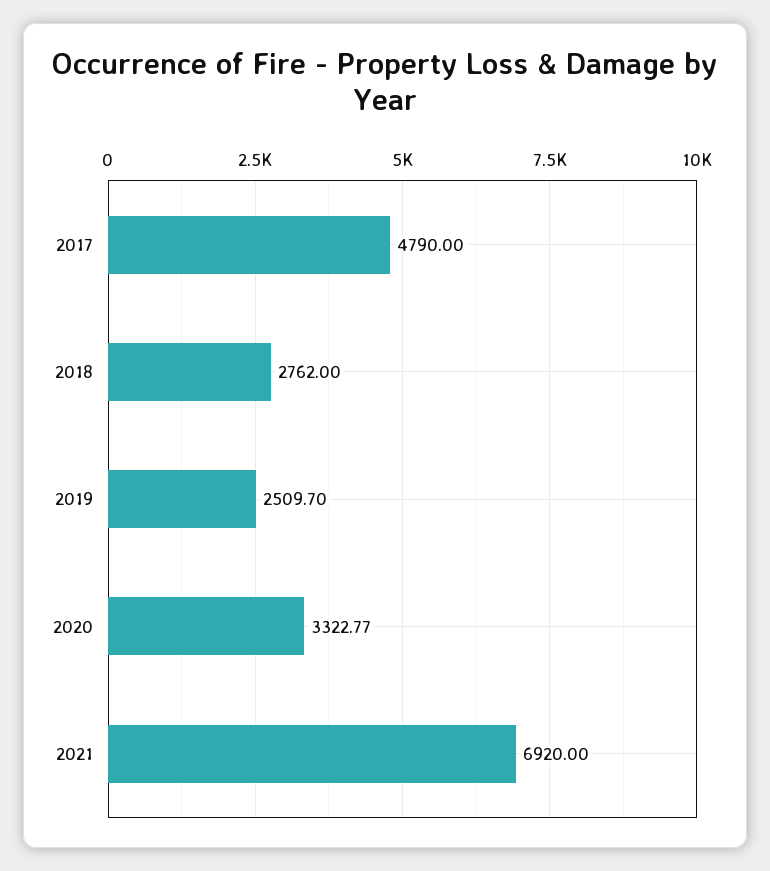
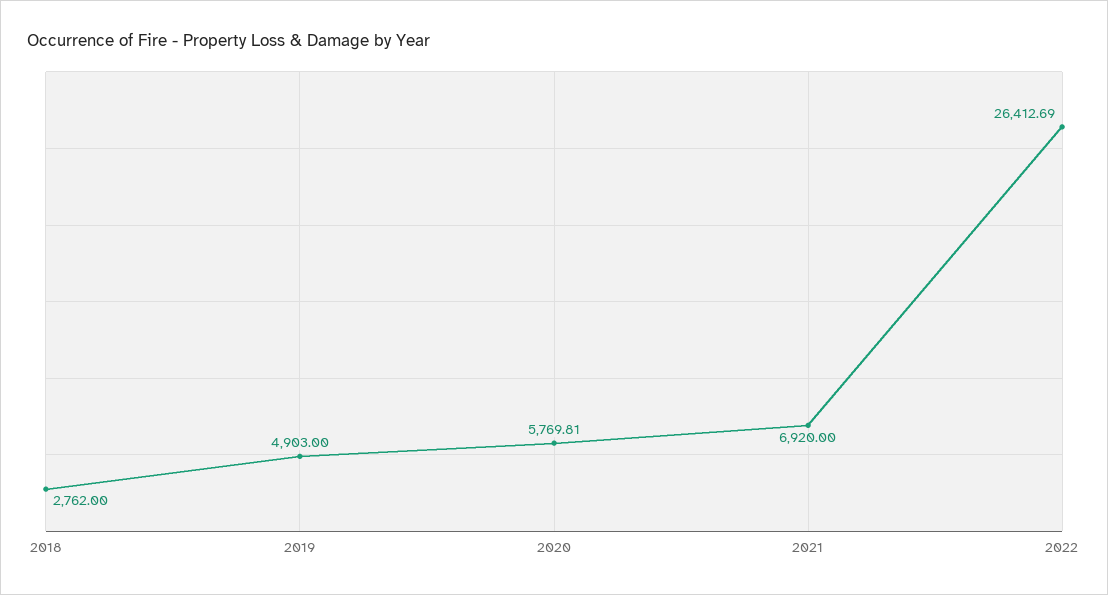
2017: 4790 -> none
2019: 2509.7 -> 4903
2020: 3322.77 -> 5769.81
2022: none -> 26412.69

